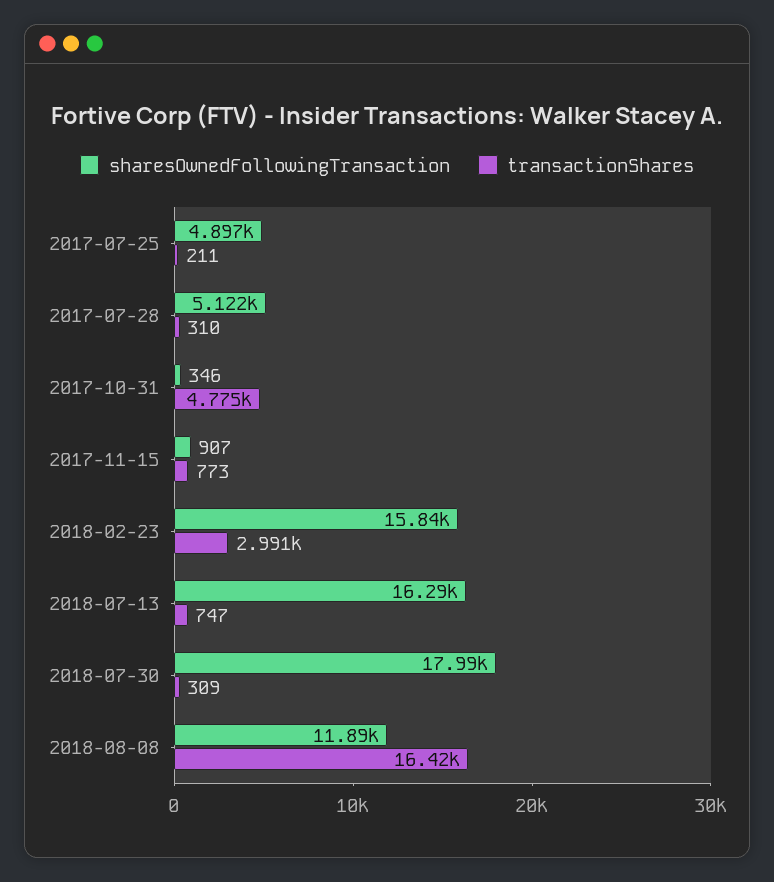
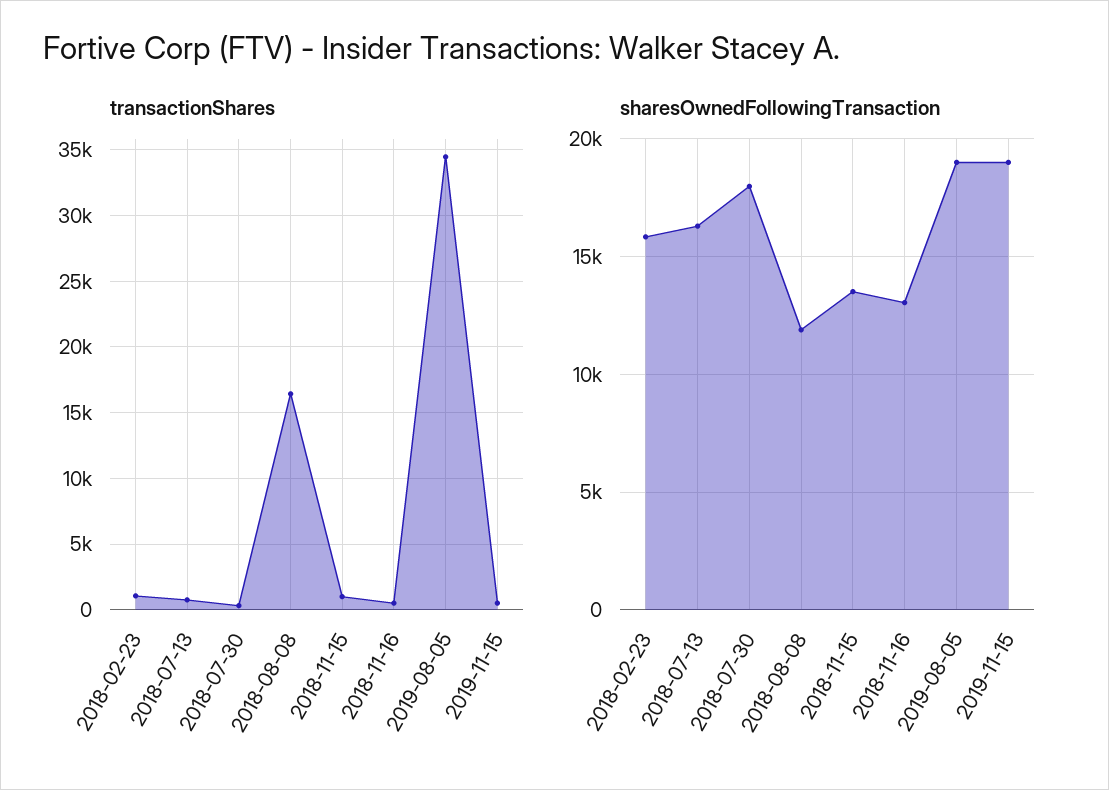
sharesOwnedFollowingTransaction, 2017-07-25: 4897 -> none
transactionShares, 2017-07-25: 211 -> none
sharesOwnedFollowingTransaction, 2017-07-28: 5122 -> none
transactionShares, 2017-07-28: 310 -> none
sharesOwnedFollowingTransaction, 2017-10-31: 346 -> none
transactionShares, 2017-10-31: 4775 -> none
sharesOwnedFollowingTransaction, 2017-11-15: 907 -> none
transactionShares, 2017-11-15: 773 -> none
transactionShares, 2018-02-23: 2991 -> 1000
transactionShares, 2018-11-15: none -> 1000
transactionShares, 2018-11-16: none -> 500
transactionShares, 2019-08-05: none -> 34500
transactionShares, 2019-11-15: none -> 500
sharesOwnedFollowingTransaction, 2018-11-15: none -> 13500
sharesOwnedFollowingTransaction, 2018-11-16: none -> 13000
sharesOwnedFollowingTransaction, 2019-08-05: none -> 19000
sharesOwnedFollowingTransaction, 2019-11-15: none -> 19000

